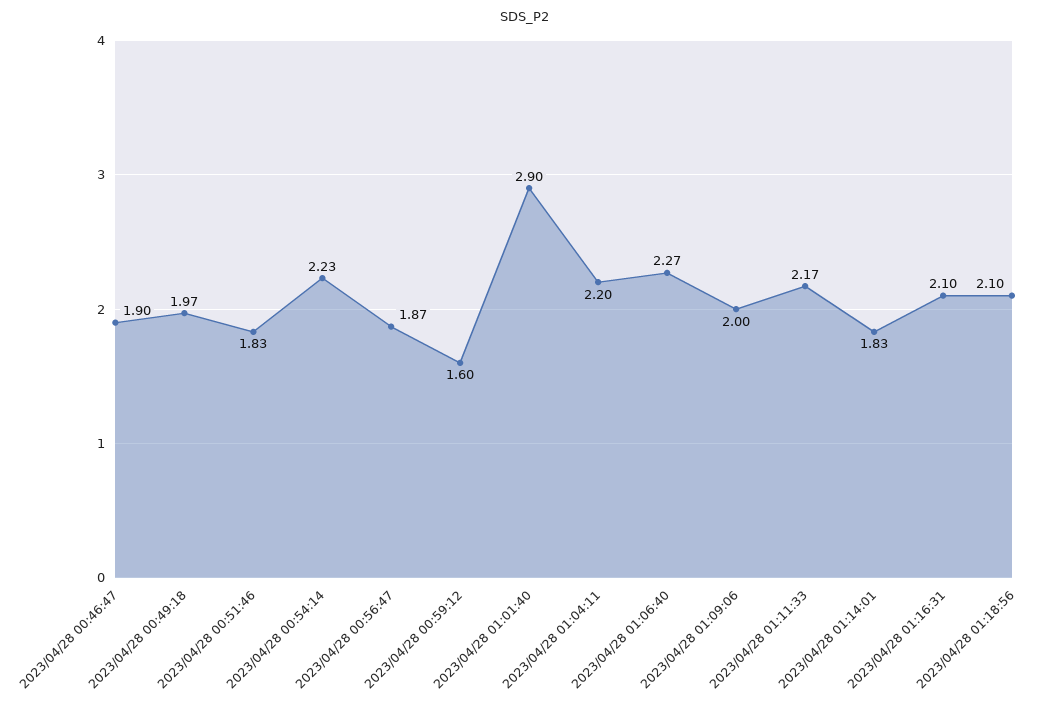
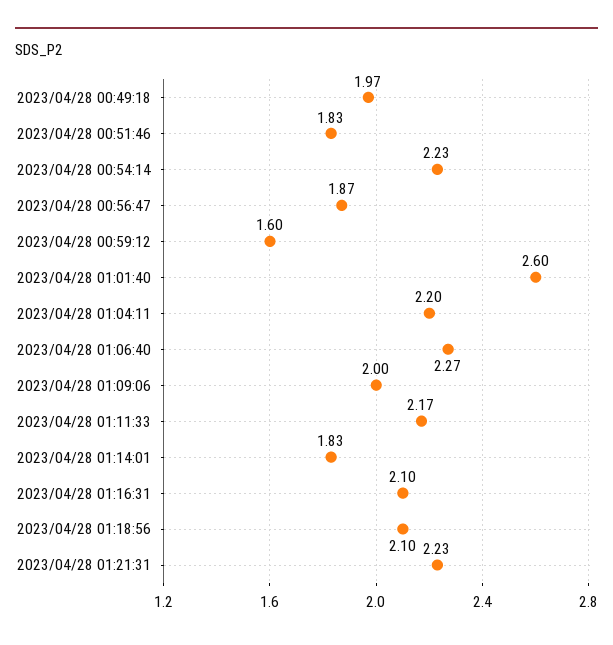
2023/04/28 00:46:47: 1.9 -> none
2023/04/28 01:01:40: 2.9 -> 2.6
2023/04/28 01:21:31: none -> 2.23

